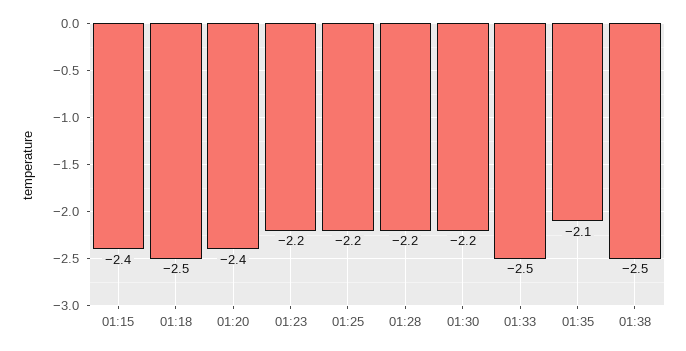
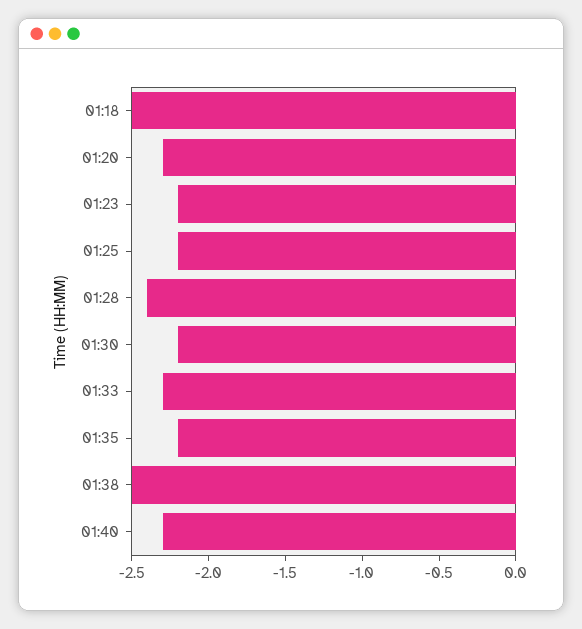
01:15: -2.4 -> none
01:20: -2.4 -> -2.3
01:28: -2.2 -> -2.4
01:33: -2.5 -> -2.3
01:35: -2.1 -> -2.2
01:40: none -> -2.3

